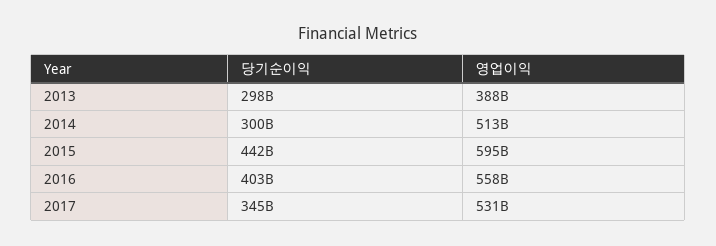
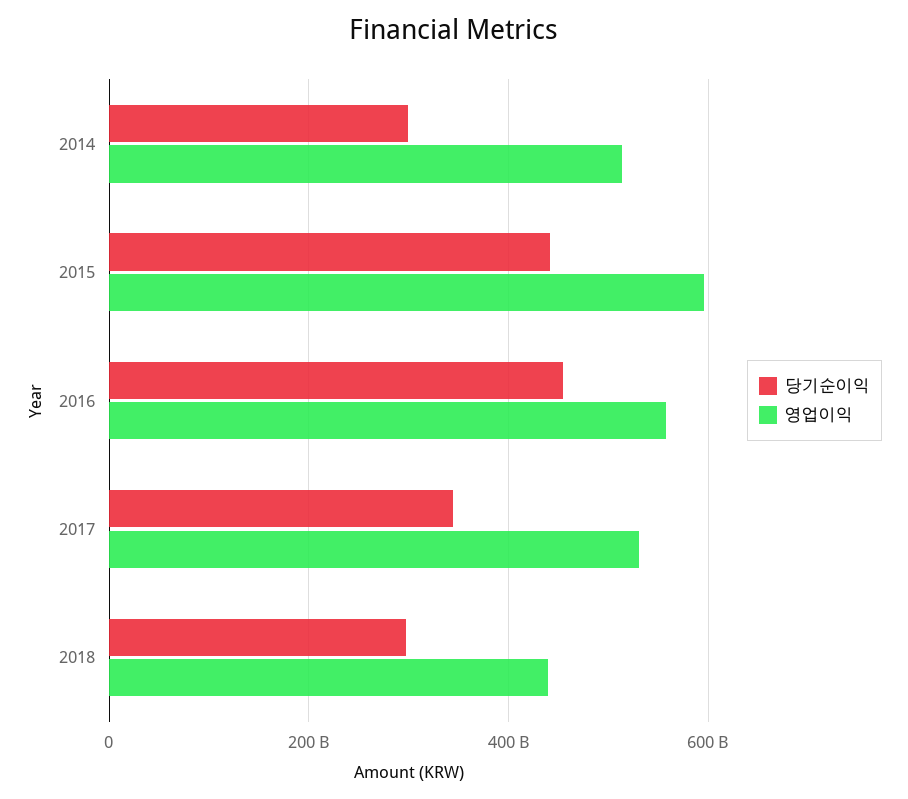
당기순이익, 2013: 298000000000 -> none
영업이익, 2013: 388000000000 -> none
당기순이익, 2016: 403000000000 -> 460000000000
당기순이익, 2018: none -> 300000000000
영업이익, 2018: none -> 440000000000

